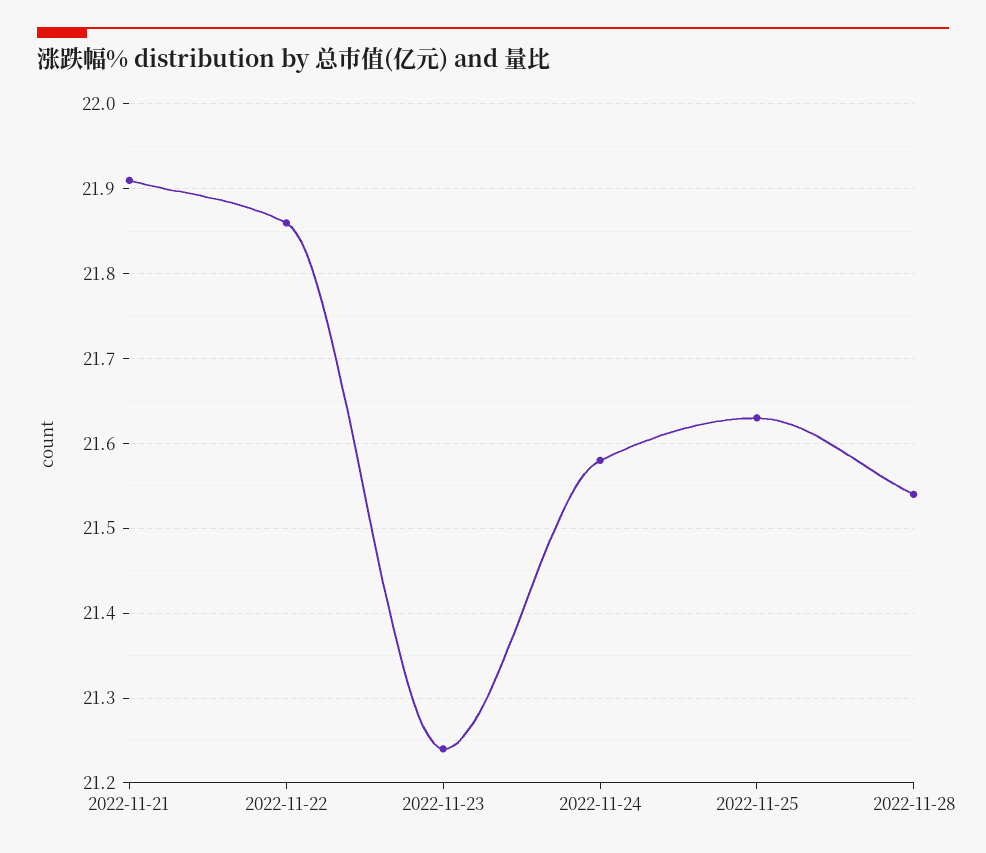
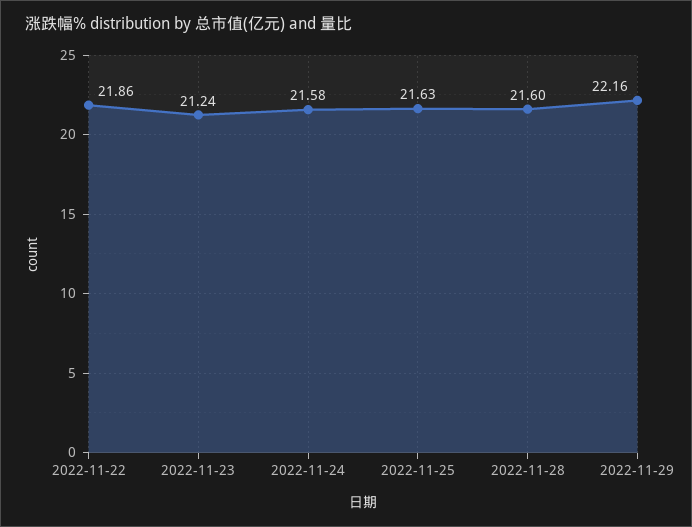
2022-11-21: 21.91 -> none
2022-11-28: 21.54 -> 21.6
2022-11-29: none -> 22.16

